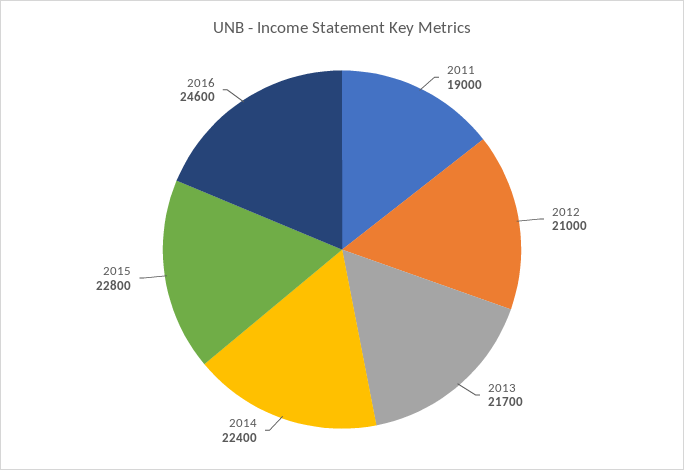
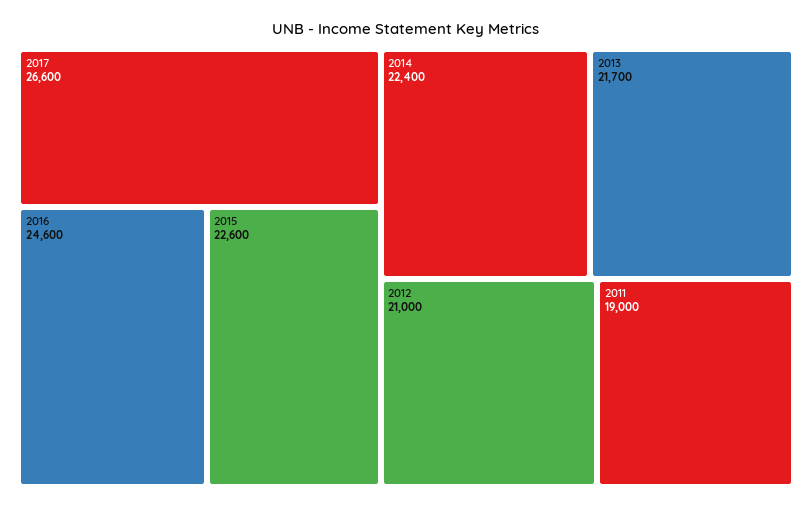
2015: 22800 -> 22600
2017: none -> 26600

